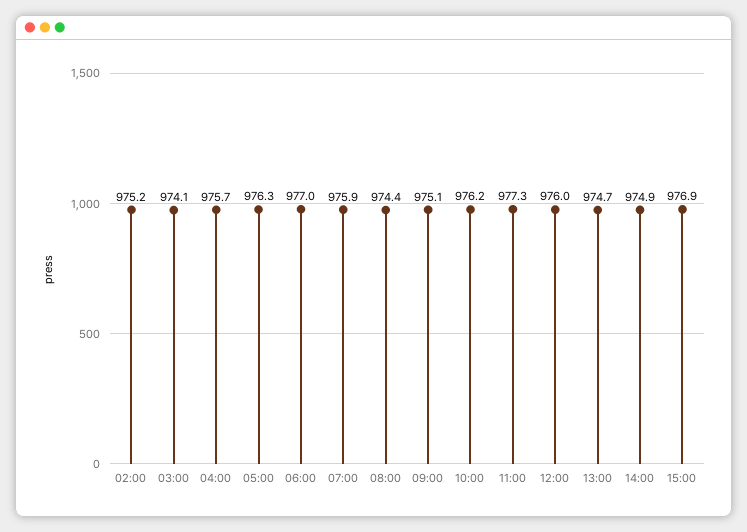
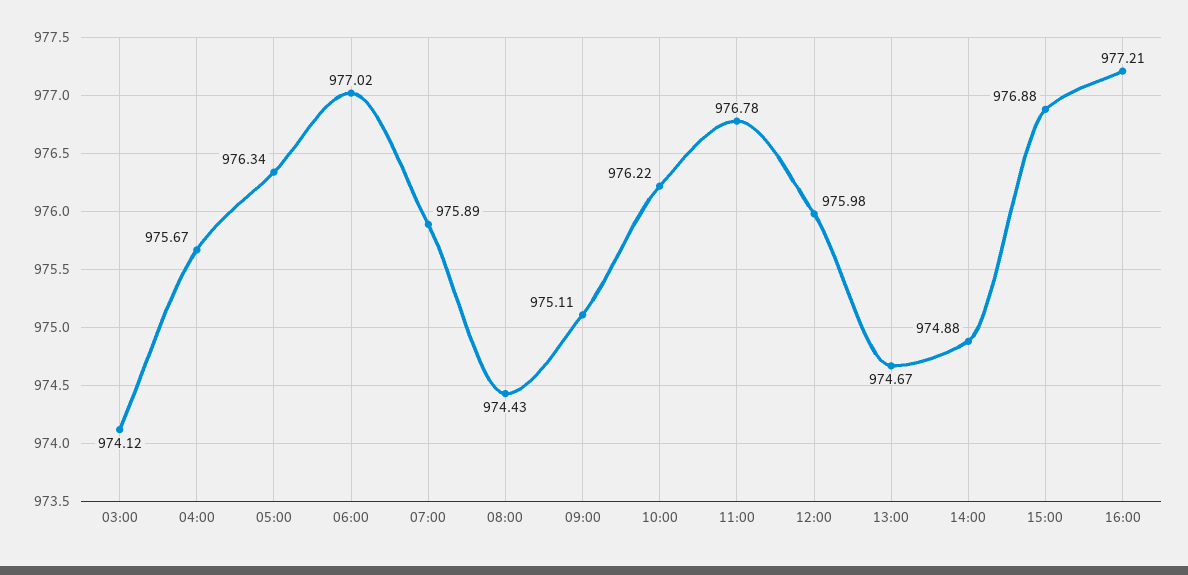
02:00: 975.2 -> none
11:00: 977.3 -> 976.78
16:00: none -> 977.21

